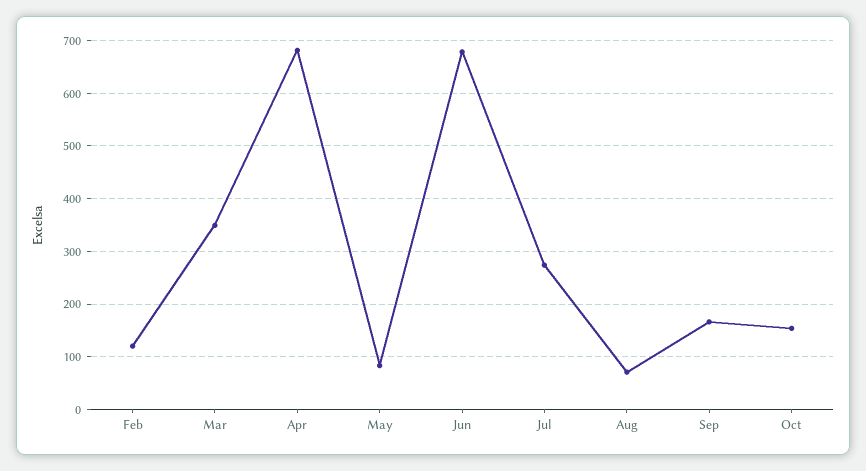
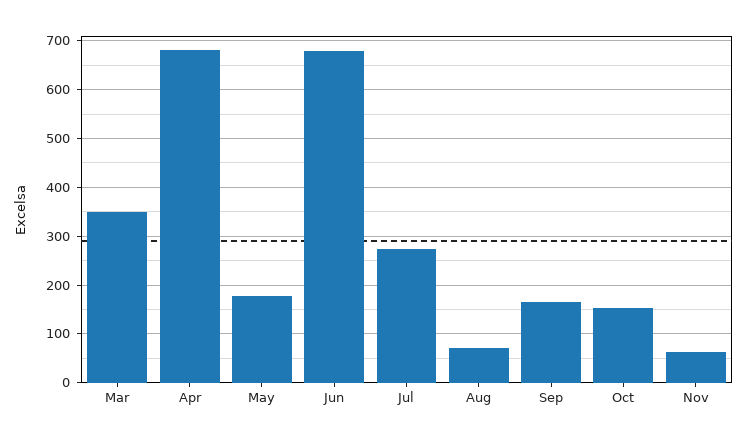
Feb: 120 -> none
May: 80 -> 180
Nov: none -> 60

